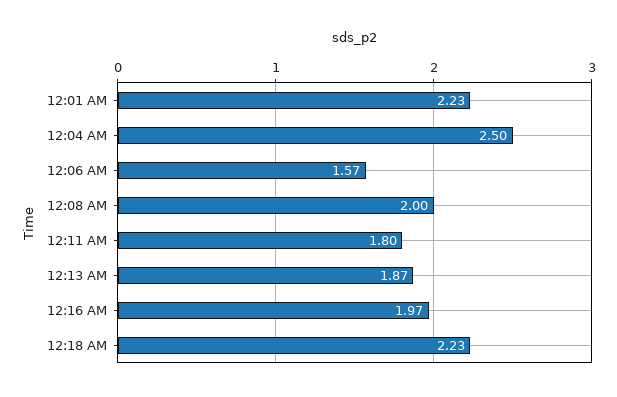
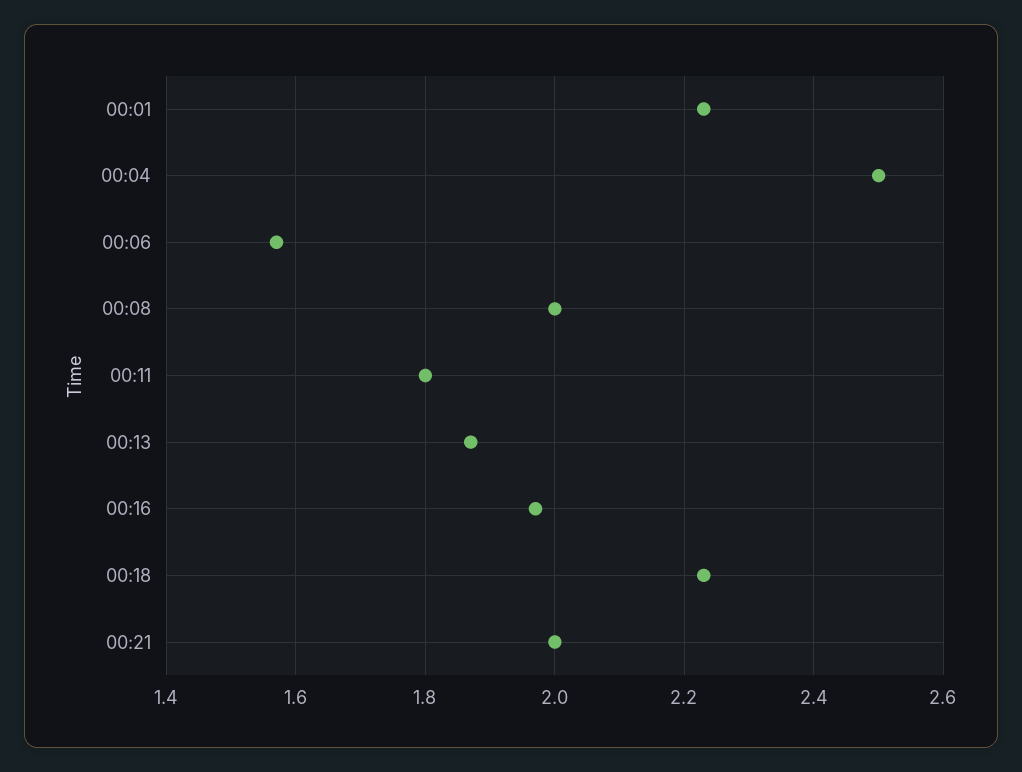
00:21: none -> 2

